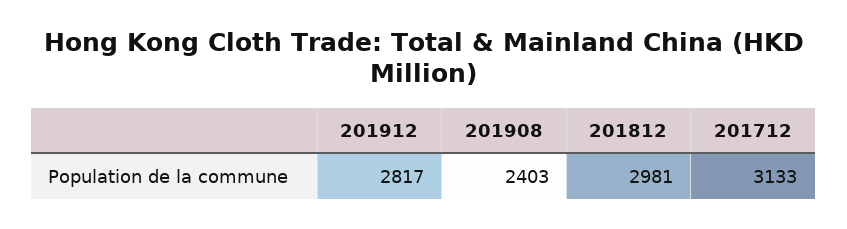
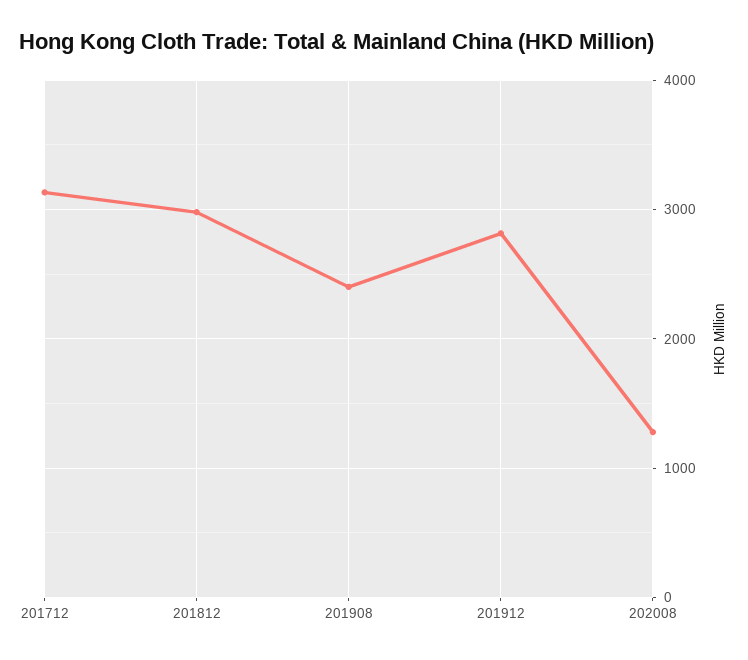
202008: none -> 1300

